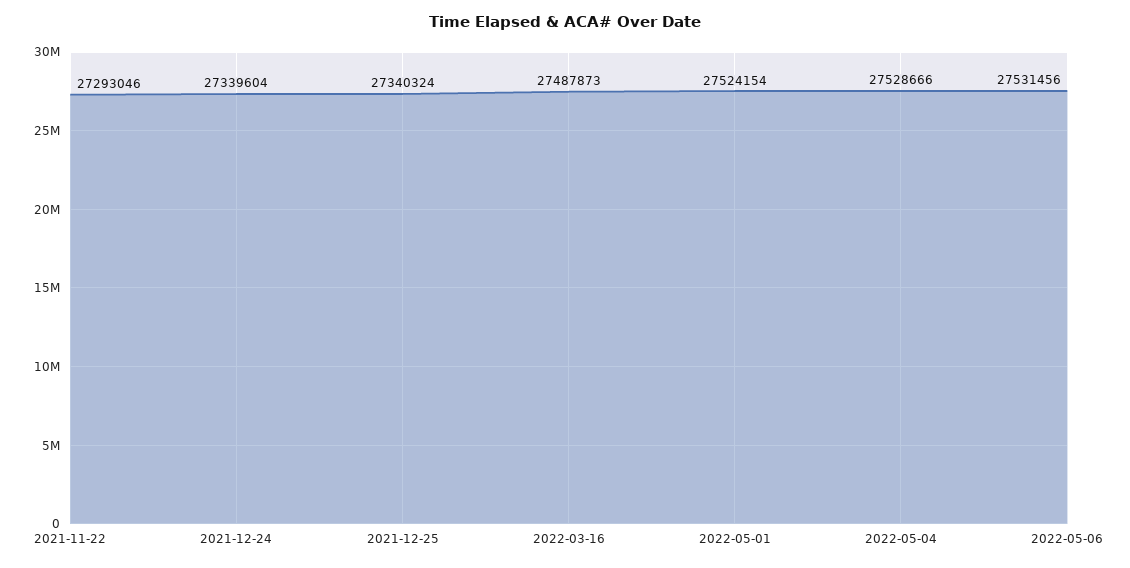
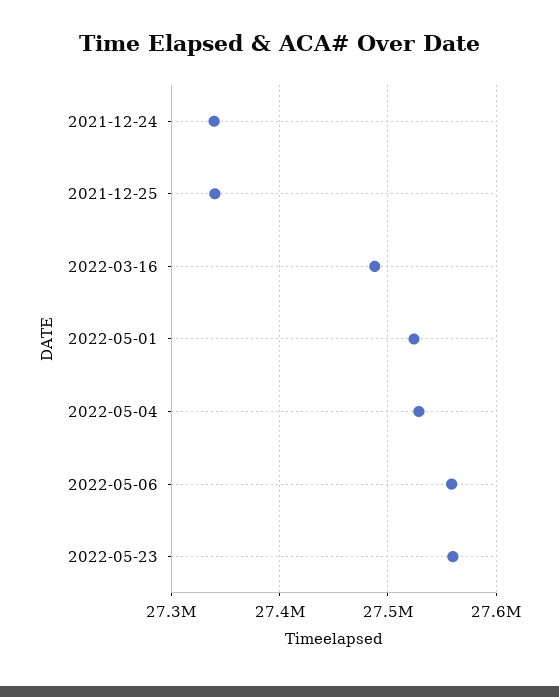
2021-11-22: 27293046 -> none
2022-05-06: 27531456 -> 27560000
2022-05-23: none -> 27560000

